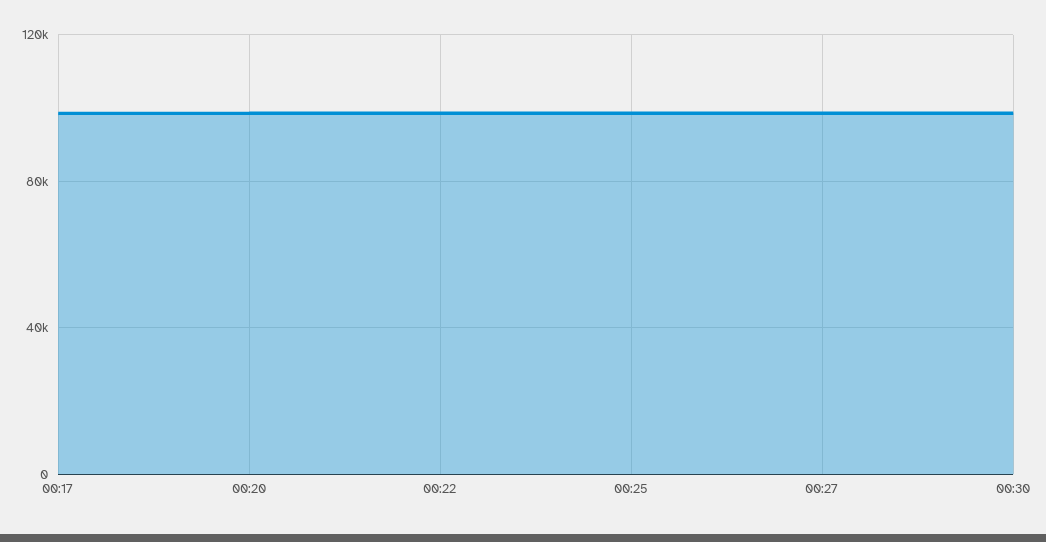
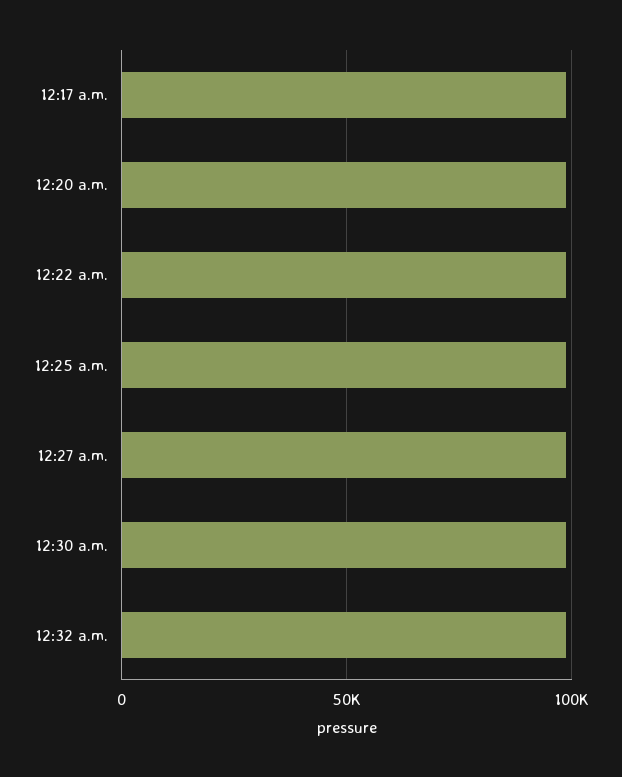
12:32 a.m.: none -> 100000

